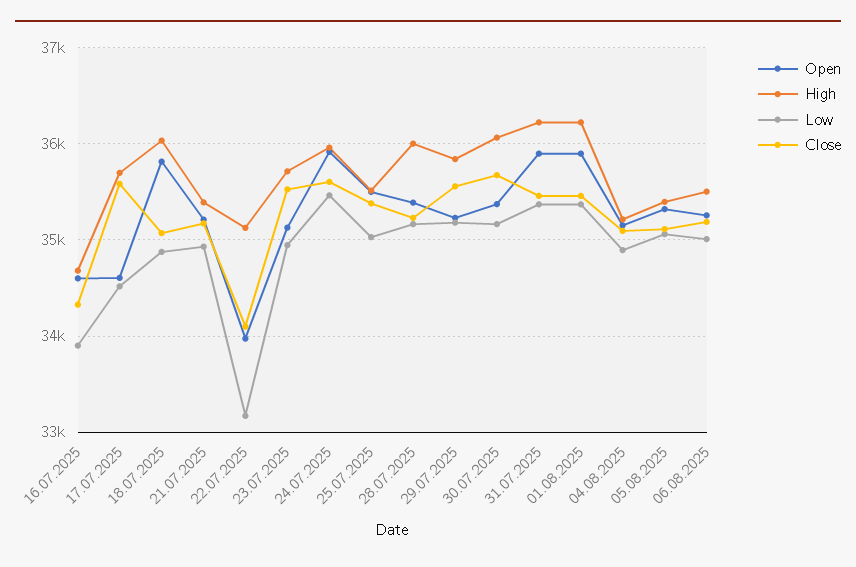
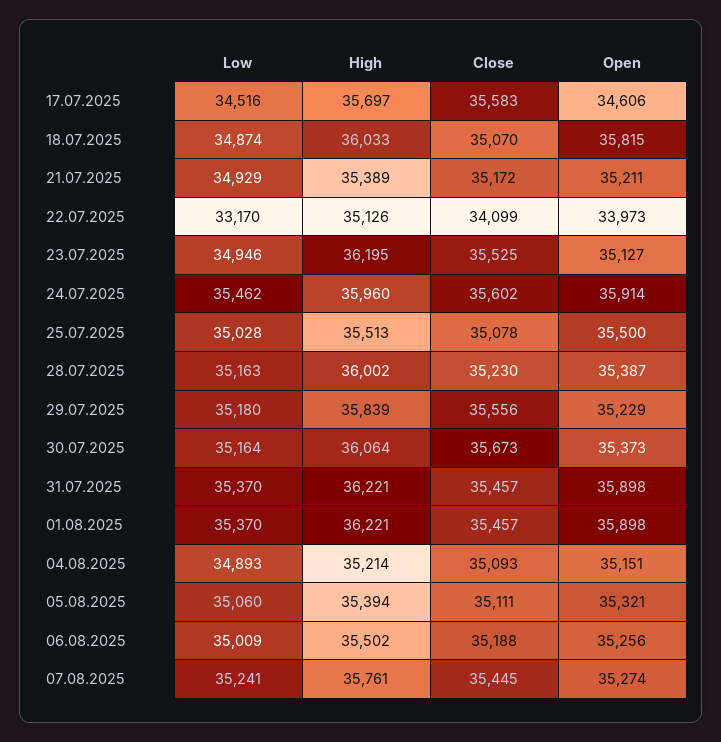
Open, 16.07.2025: 34600 -> none
High, 16.07.2025: 34700 -> none
Low, 16.07.2025: 33900 -> none
Close, 16.07.2025: 34300 -> none
High, 23.07.2025: 35700 -> 36195
Close, 25.07.2025: 35400 -> 35078
Low, 07.08.2025: none -> 35241
High, 07.08.2025: none -> 35761
Close, 07.08.2025: none -> 35445
Open, 07.08.2025: none -> 35274

